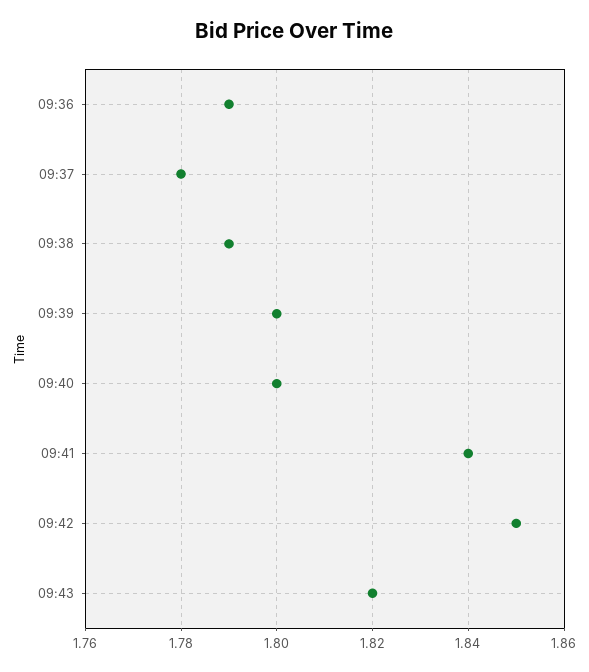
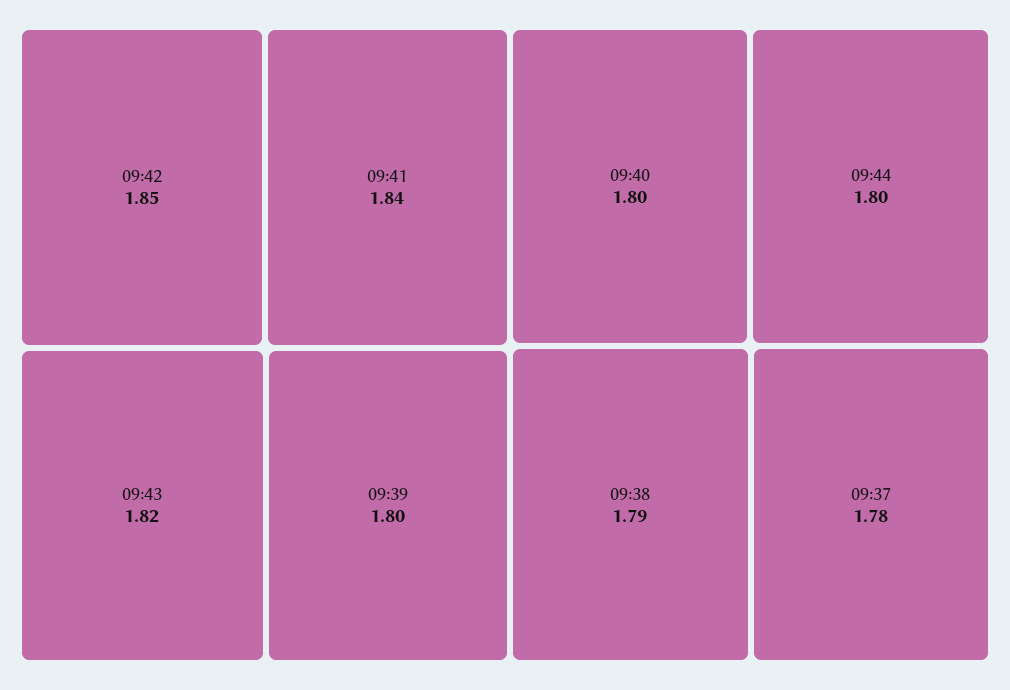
09:36: 1.79 -> none
09:44: none -> 1.8

